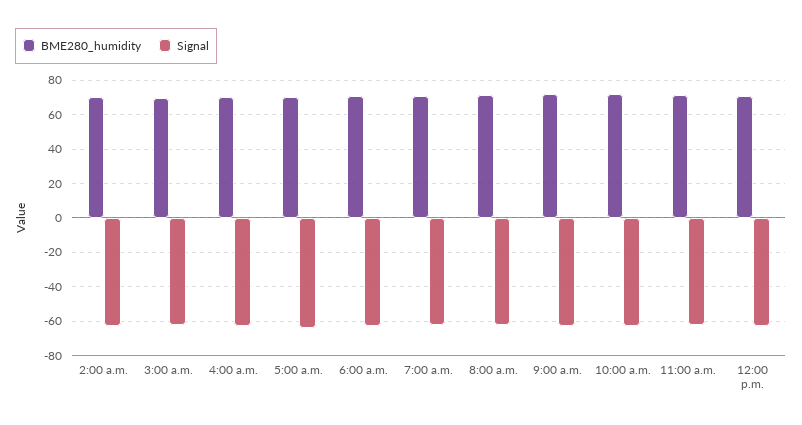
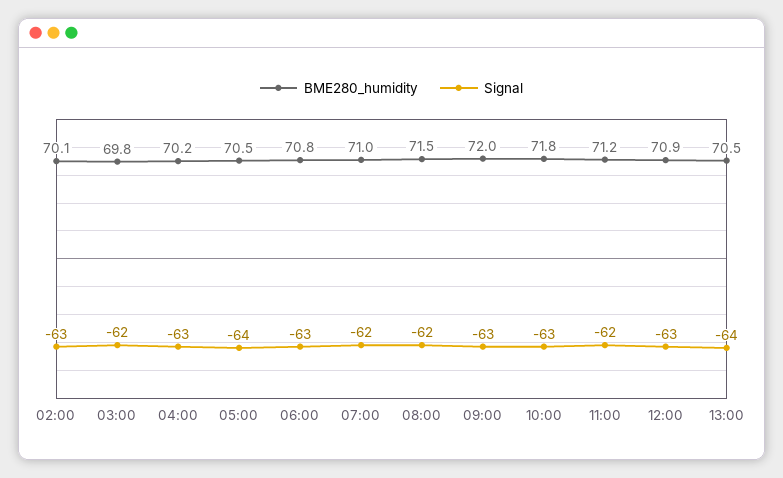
BME280_humidity, 13:00: none -> 70.5
Signal, 13:00: none -> -64

